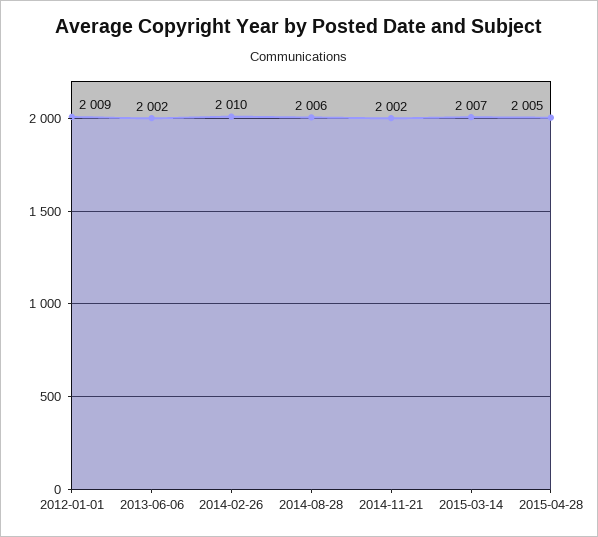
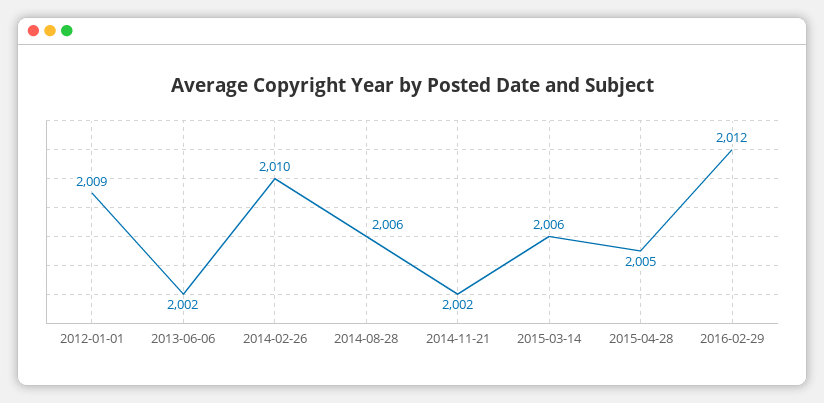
2015-03-14: 2007 -> 2006
2016-02-29: none -> 2012

